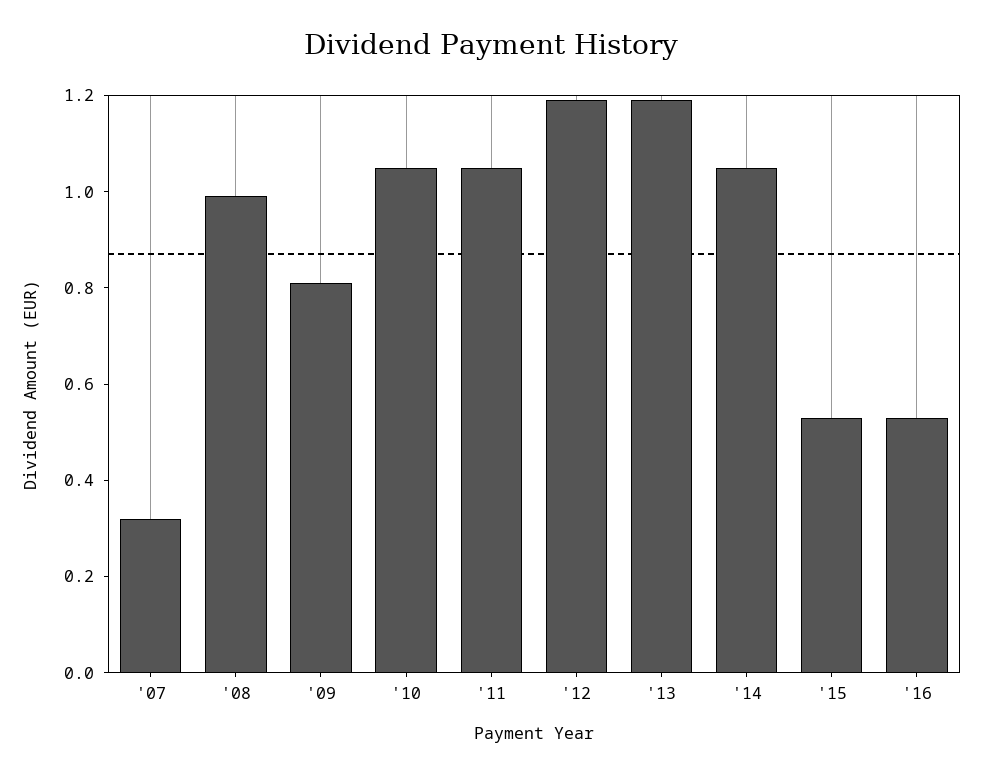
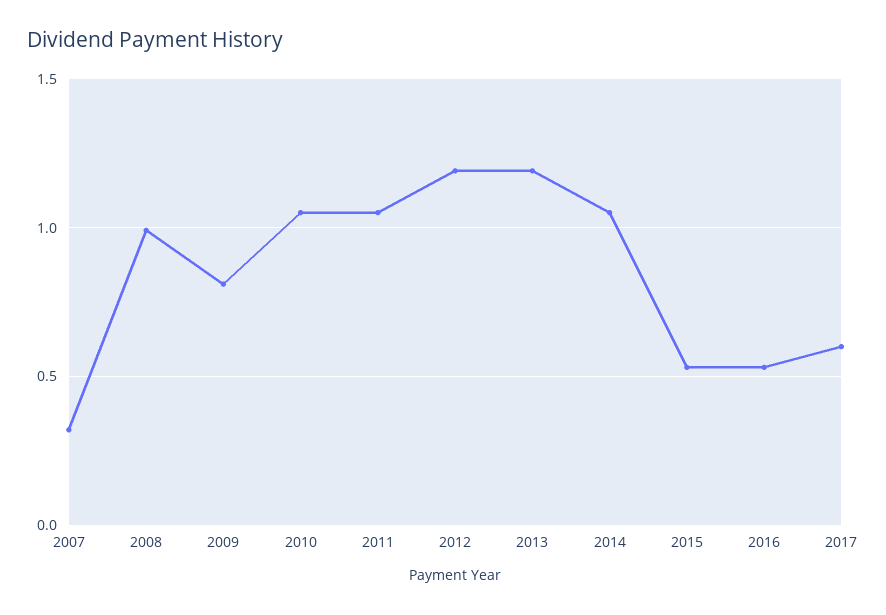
2017: none -> 0.6

